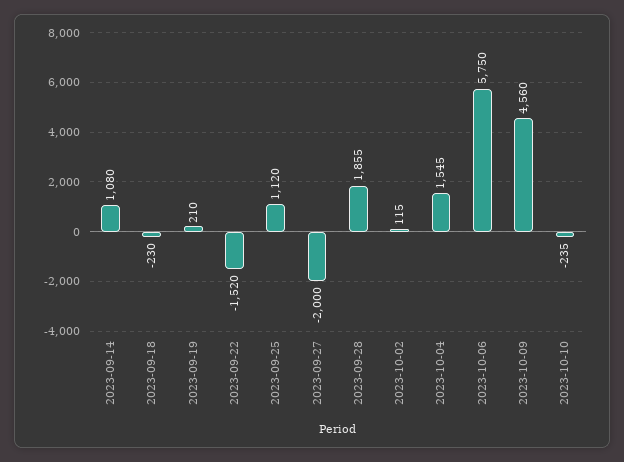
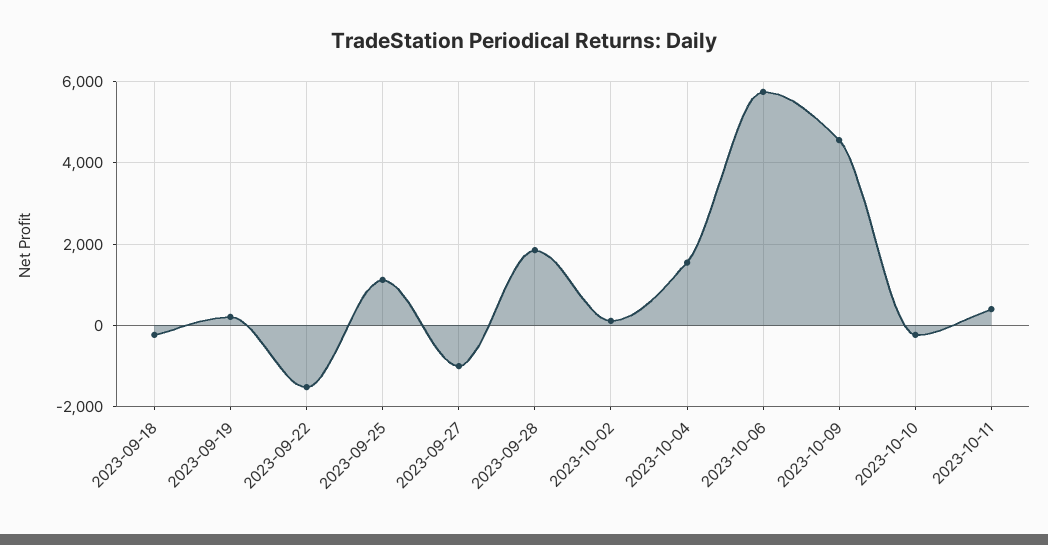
2023-09-14: 1080 -> none
2023-09-27: -2000 -> -1000
2023-10-11: none -> 400

